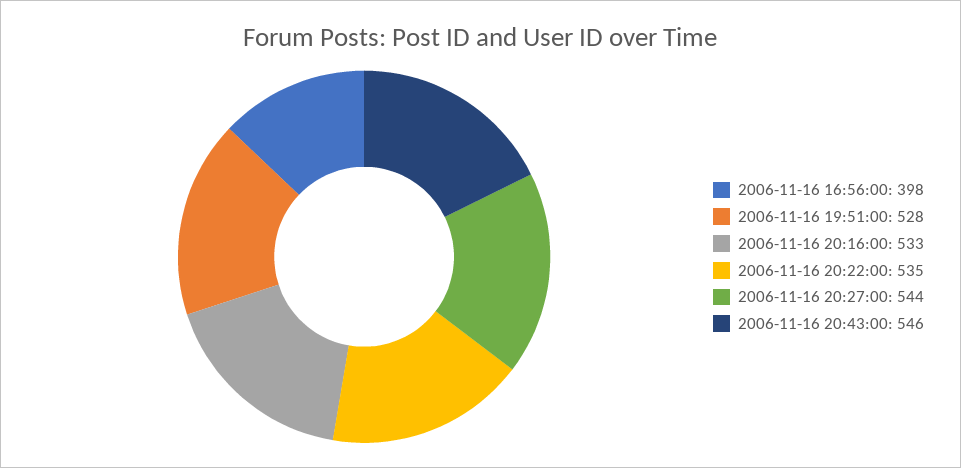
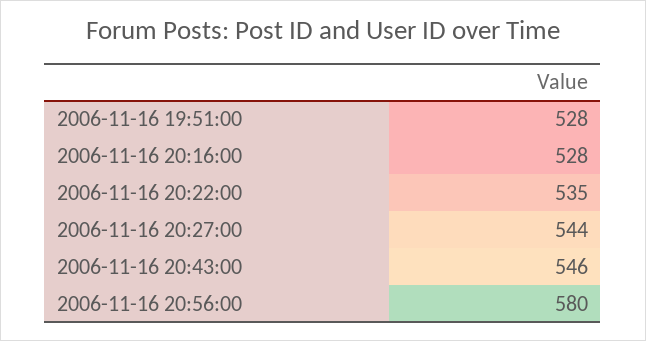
2006-11-16 16:56:00: 398 -> none
2006-11-16 20:16:00: 533 -> 528
2006-11-16 20:56:00: none -> 580

